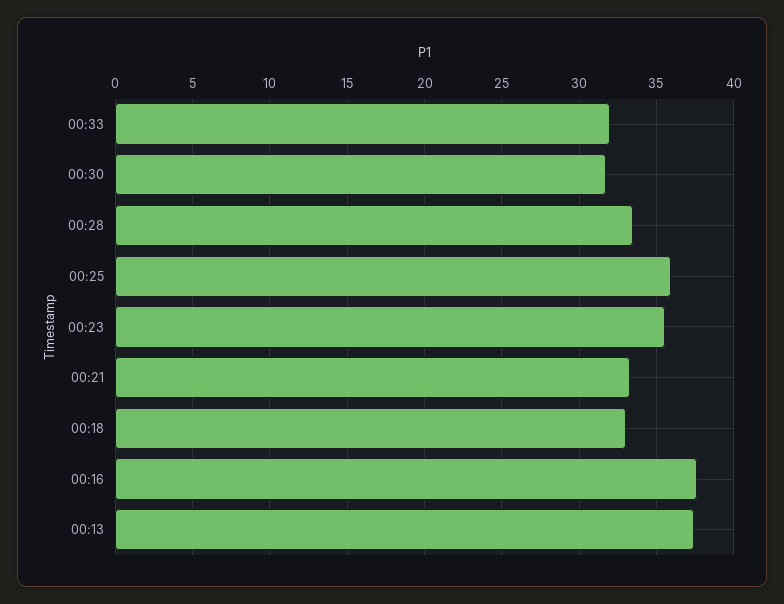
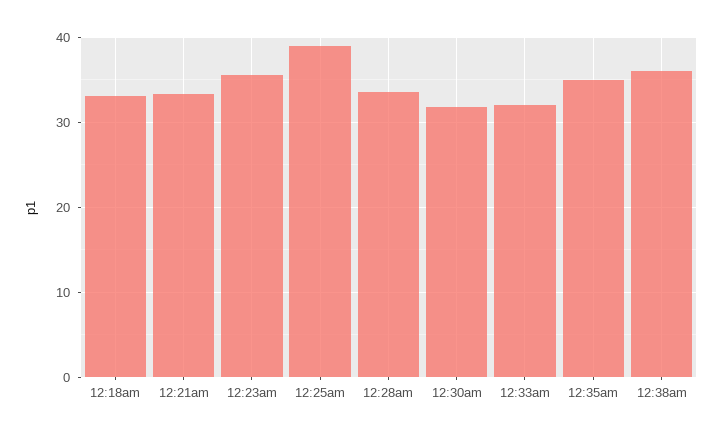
00:25: 36 -> 39
00:16: 37.5 -> none
00:13: 37.5 -> none
12:35am: none -> 35
12:38am: none -> 36

